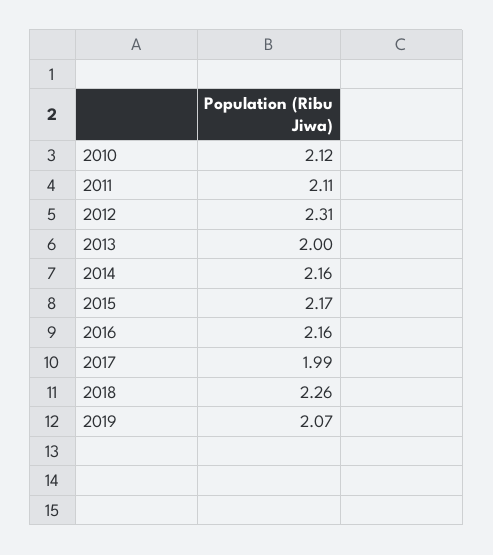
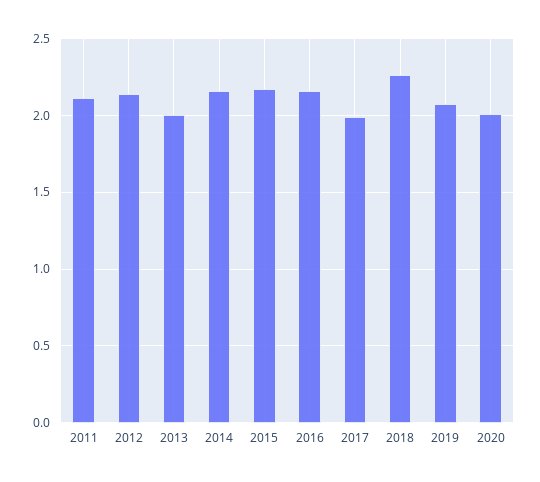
2010: 2.12 -> none
2012: 2.31 -> 2.15
2020: none -> 2

